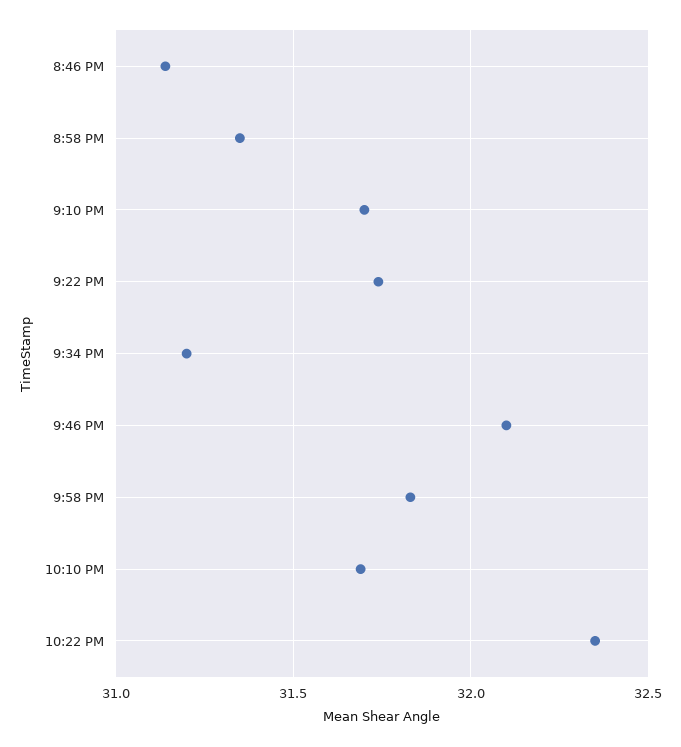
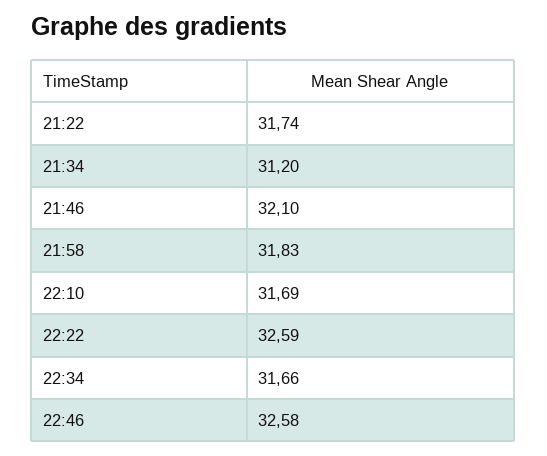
8:46 PM: 31.15 -> none
8:58 PM: 31.35 -> none
9:10 PM: 31.7 -> none
10:22 PM: 32.35 -> 32.59
22:34: none -> 31.66
22:46: none -> 32.58

